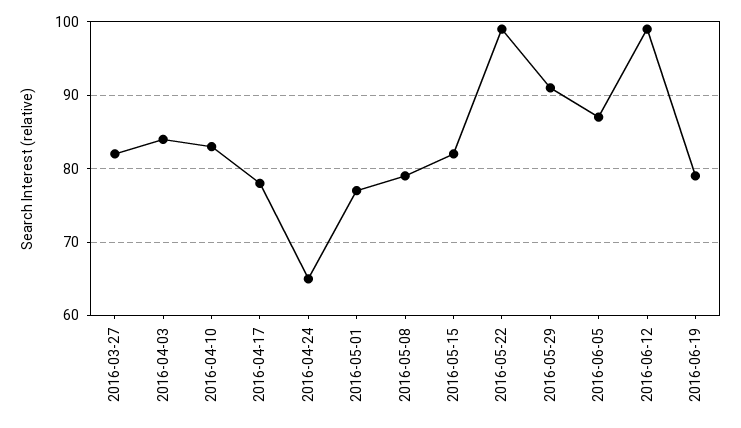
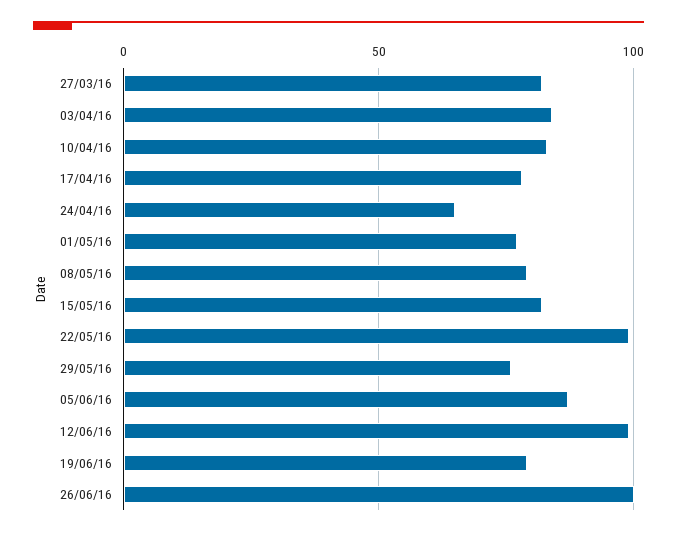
2016-05-29: 91 -> 75
26/06/16: none -> 100

